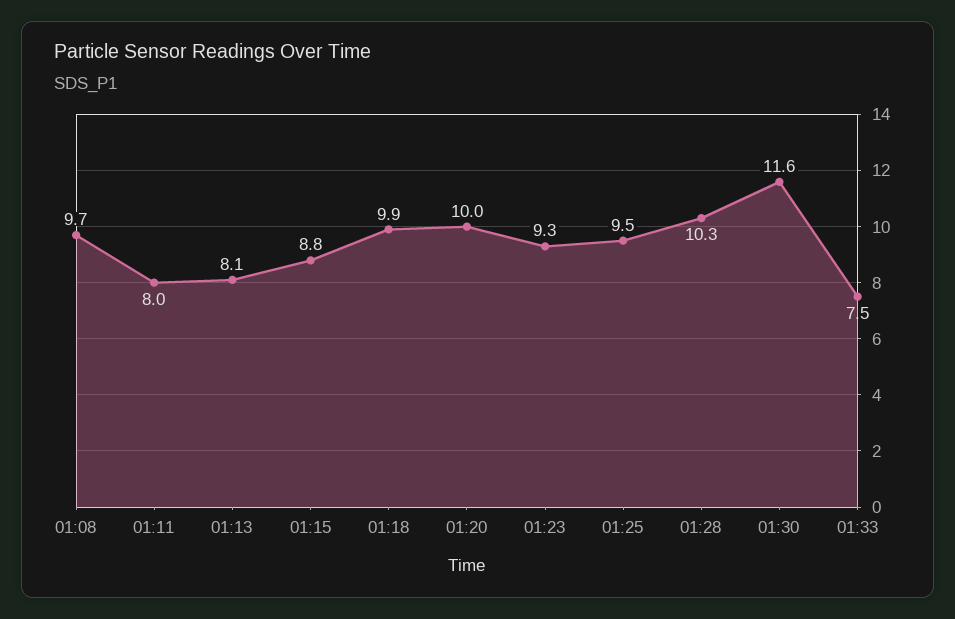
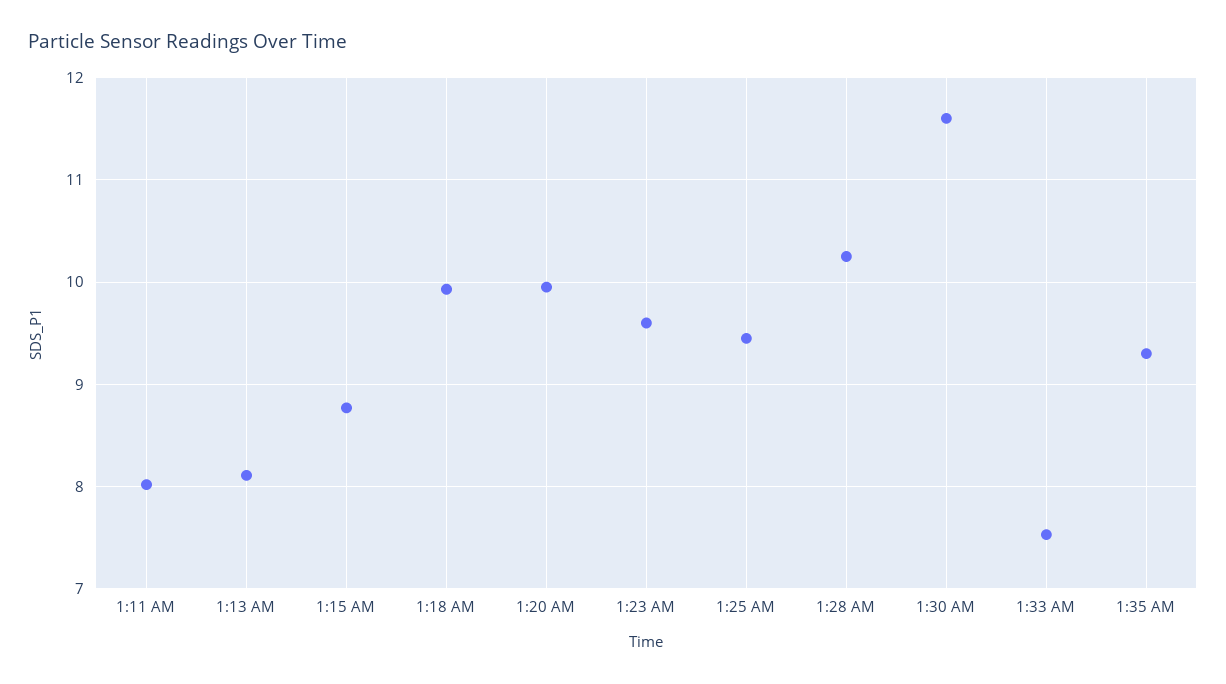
01:08: 9.7 -> none
01:23: 9.3 -> 9.6
1:35 AM: none -> 9.3

